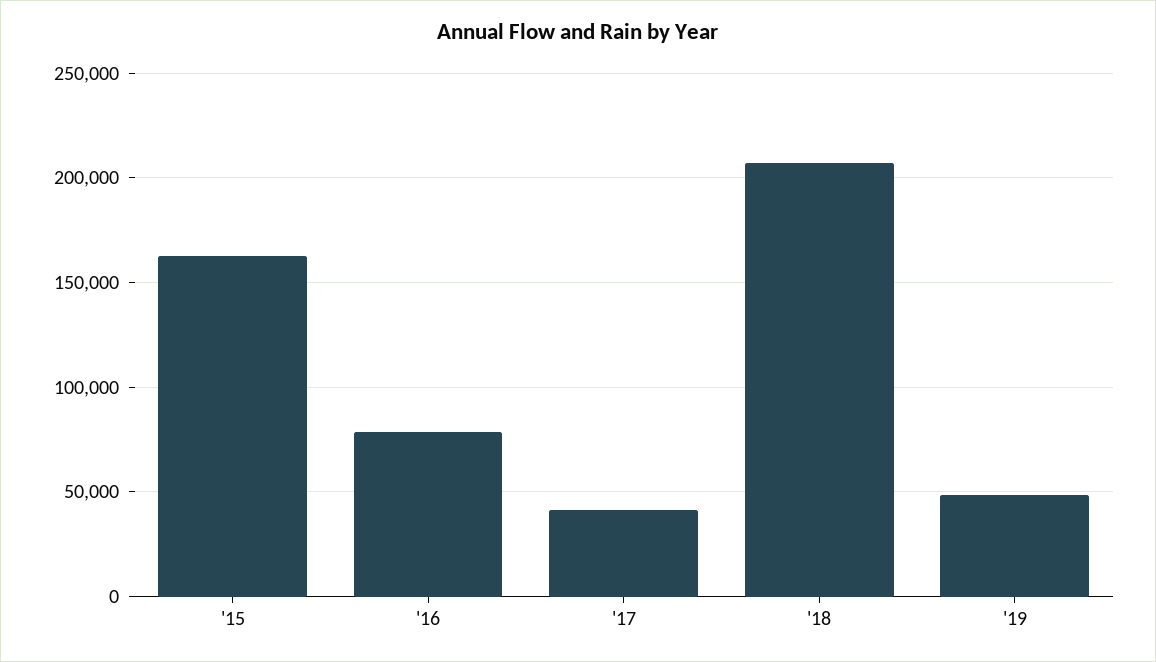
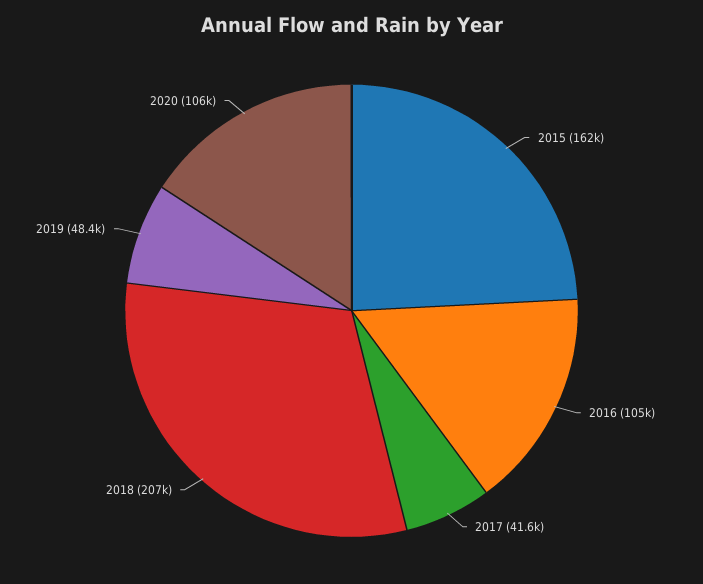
'16: 80000 -> 105000
2020: none -> 106000

